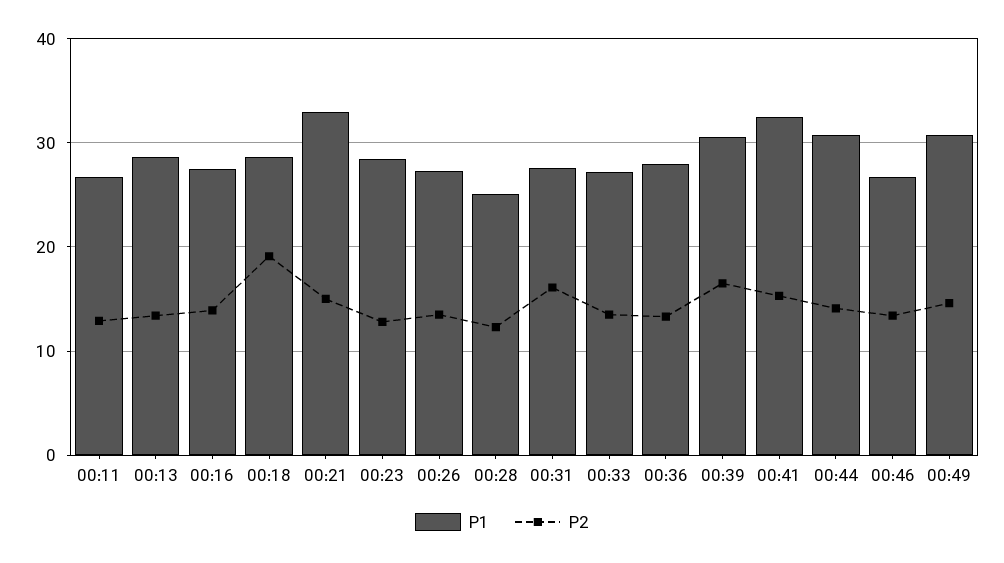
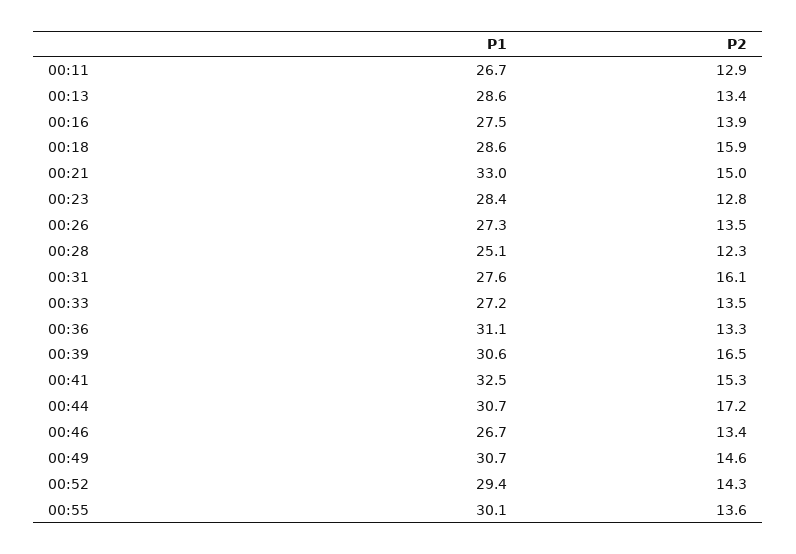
P2, 00:18: 19 -> 15.9
P1, 00:36: 28 -> 31.1
P2, 00:44: 14 -> 17.2
P1, 00:52: none -> 29.4
P2, 00:52: none -> 14.3
P1, 00:55: none -> 30.1
P2, 00:55: none -> 13.6

